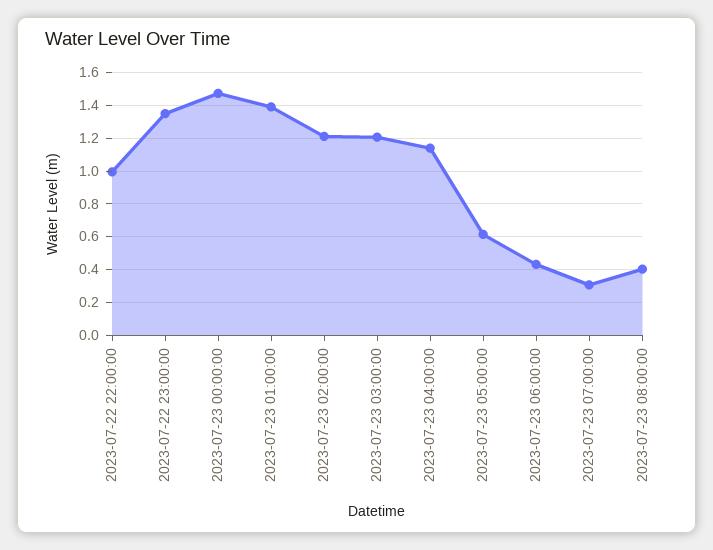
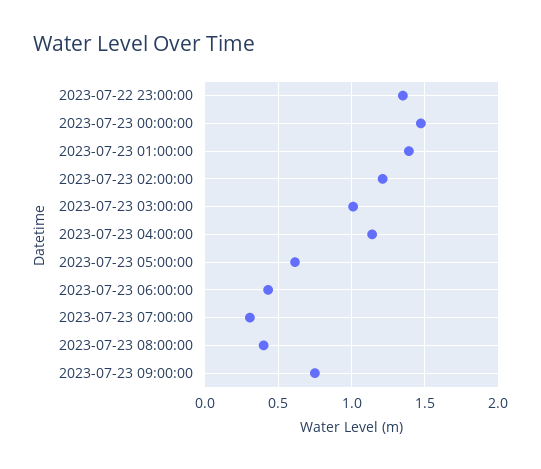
2023-07-22 22:00:00: 1 -> none
2023-07-23 03:00:00: 1.2 -> 1
2023-07-23 09:00:00: none -> 0.75

